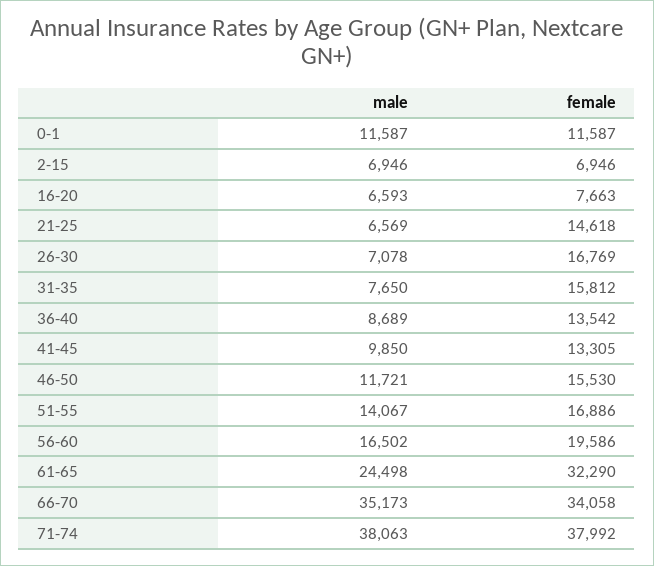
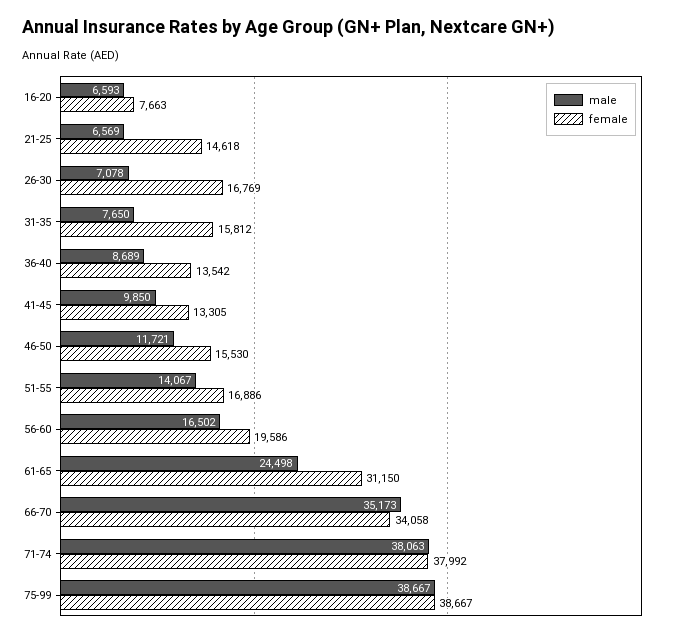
male, 0-1: 11587 -> none
female, 0-1: 11587 -> none
male, 2-15: 6946 -> none
female, 2-15: 6946 -> none
female, 61-65: 32290 -> 31150
male, 75-99: none -> 38667
female, 75-99: none -> 38667

